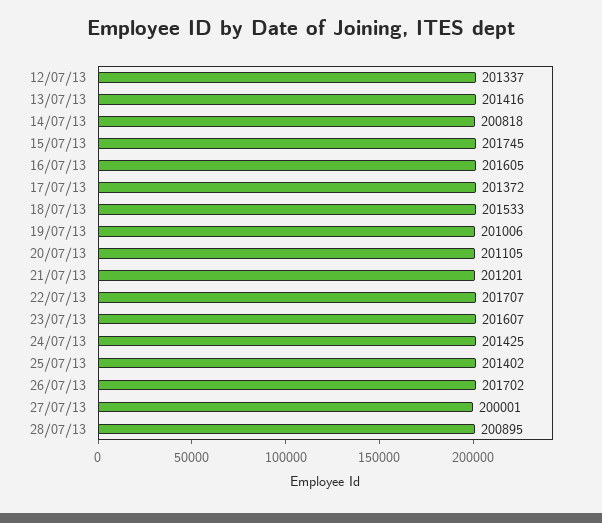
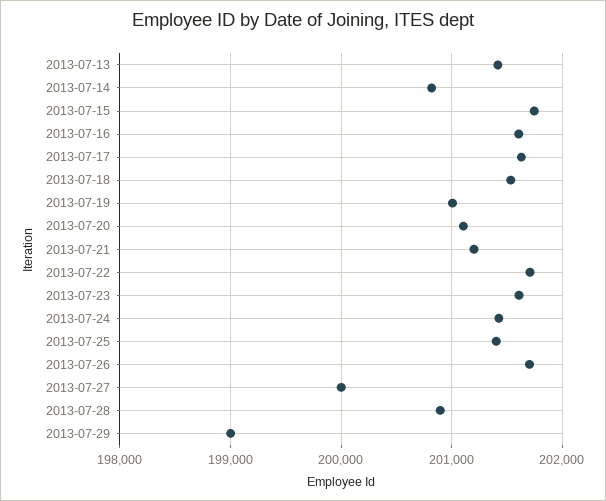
12/07/13: 201337 -> none
17/07/13: 201372 -> 201600
2013-07-29: none -> 199000

